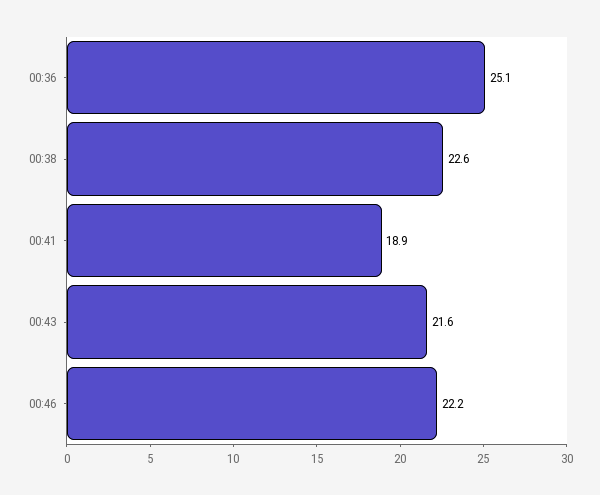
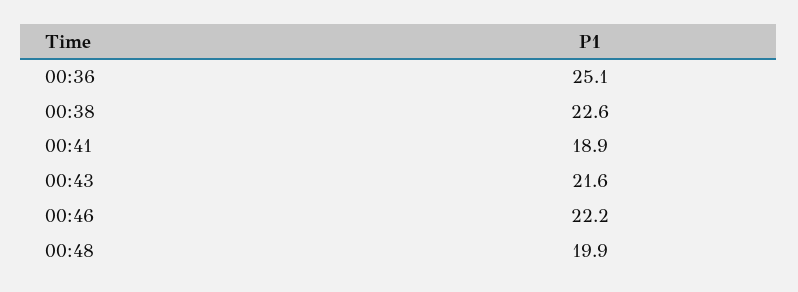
00:48: none -> 19.9

